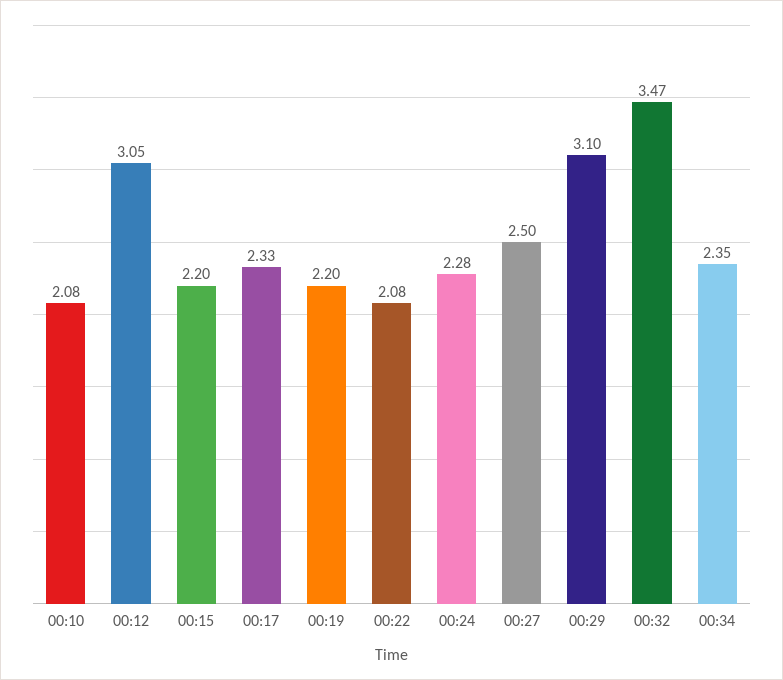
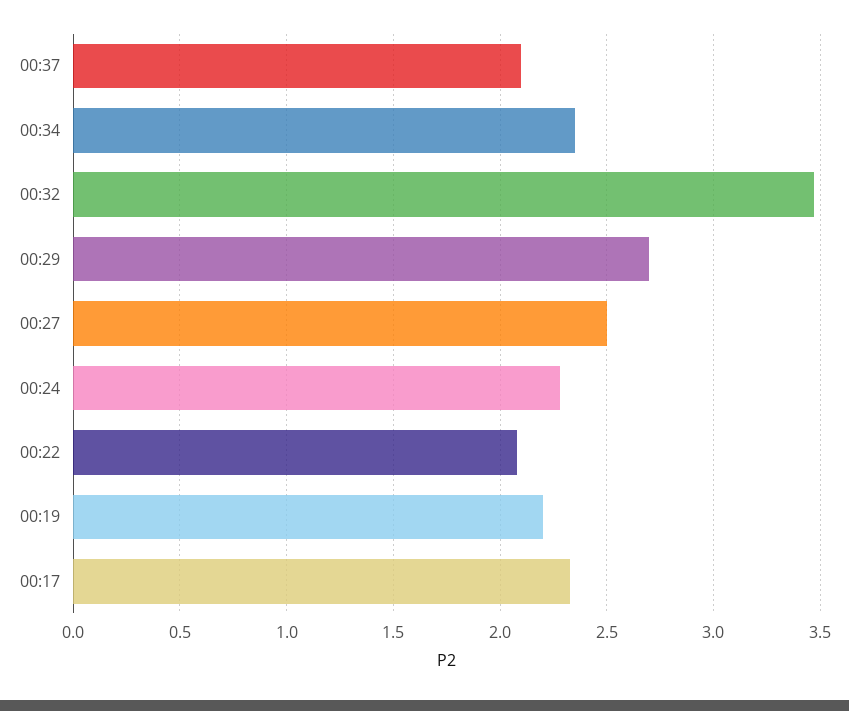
00:10: 2.08 -> none
00:12: 3.05 -> none
00:15: 2.2 -> none
00:29: 3.1 -> 2.7
00:37: none -> 2.1

